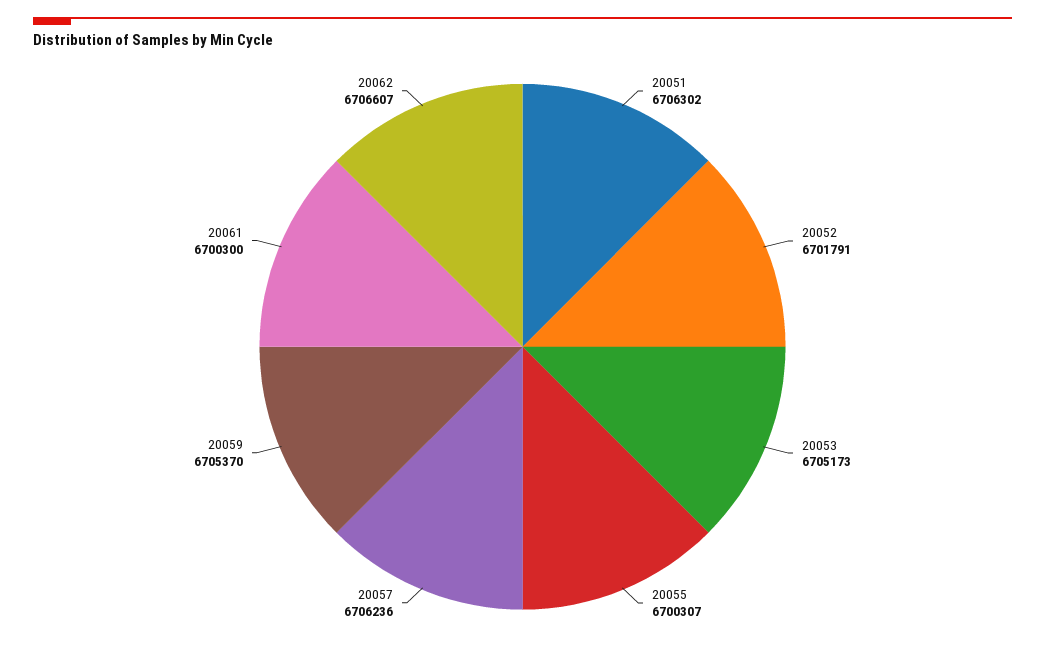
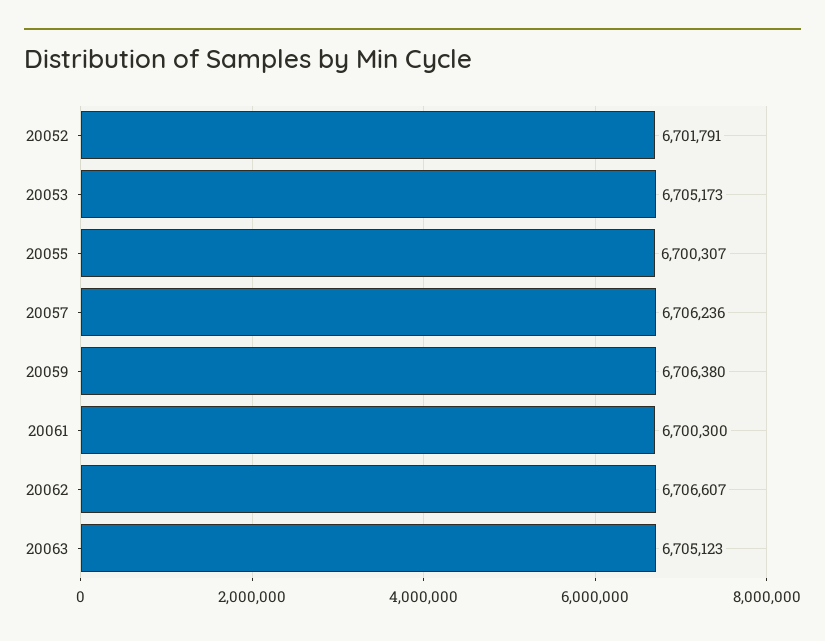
20051: 6706302 -> none
20059: 6705370 -> 6706380
20063: none -> 6705123

